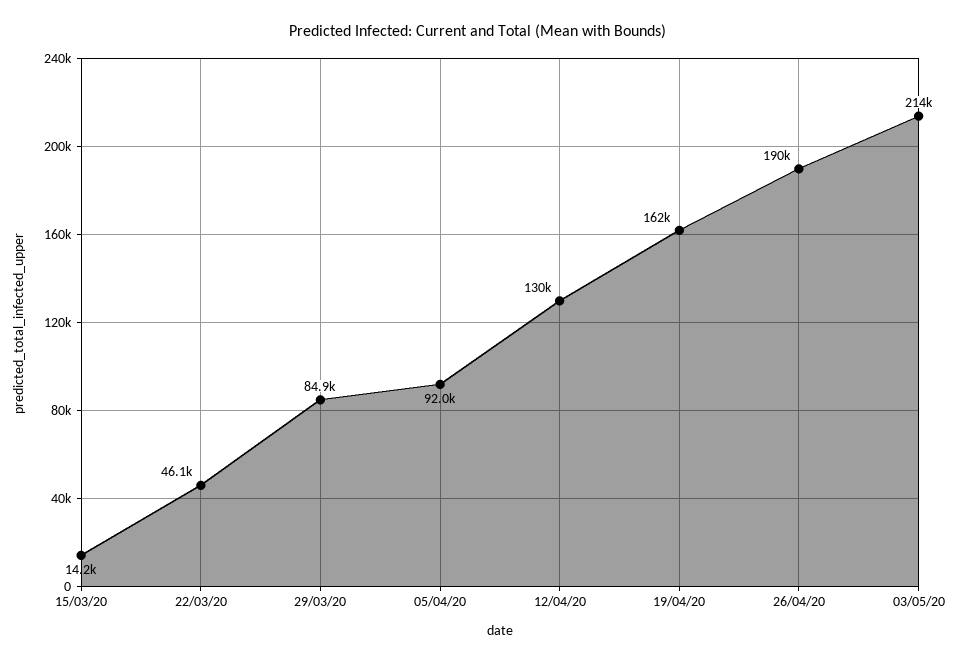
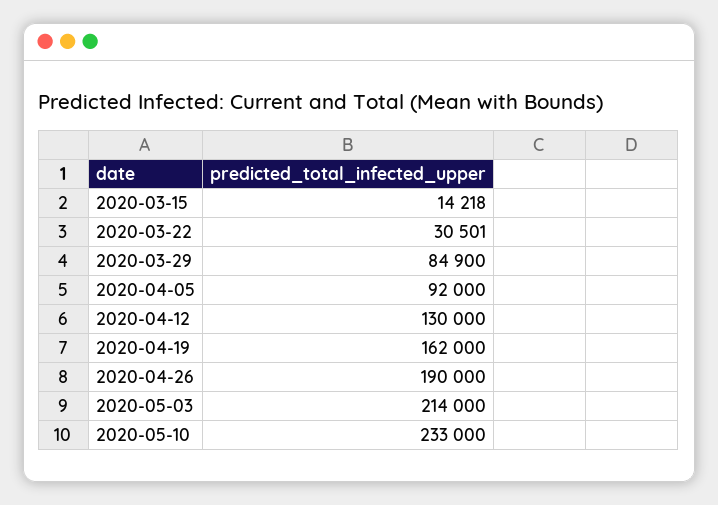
22/03/20: 46100 -> 30501
2020-05-10: none -> 233000

